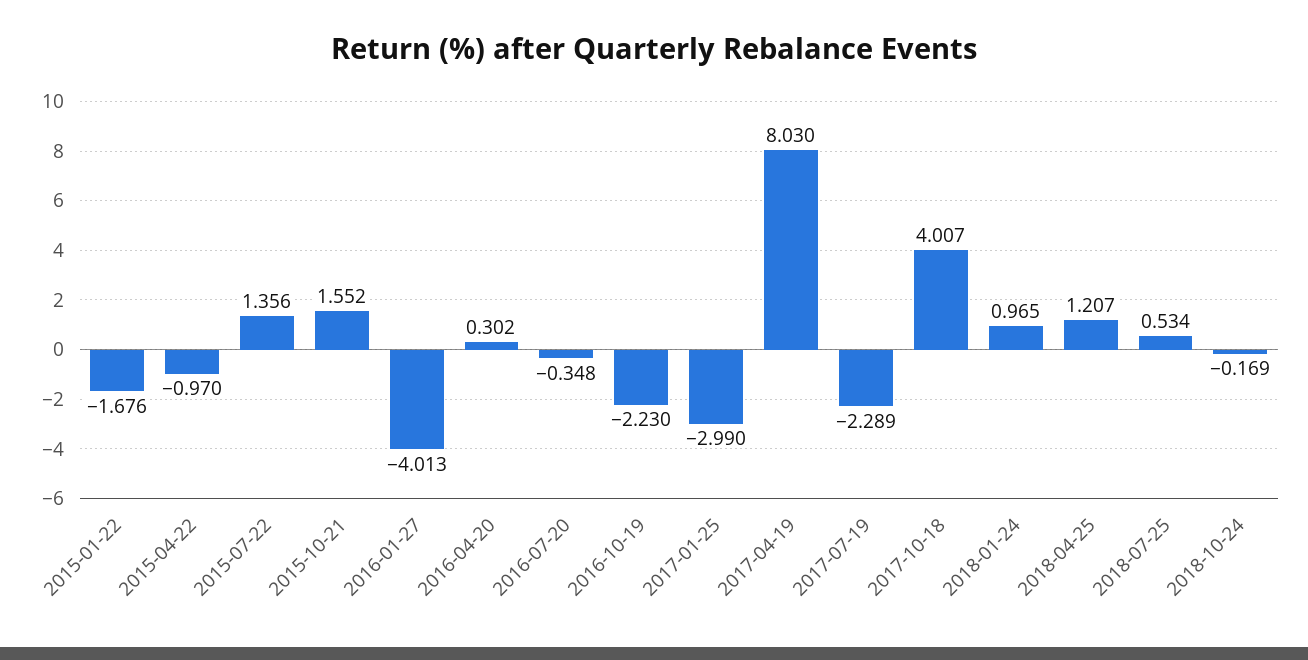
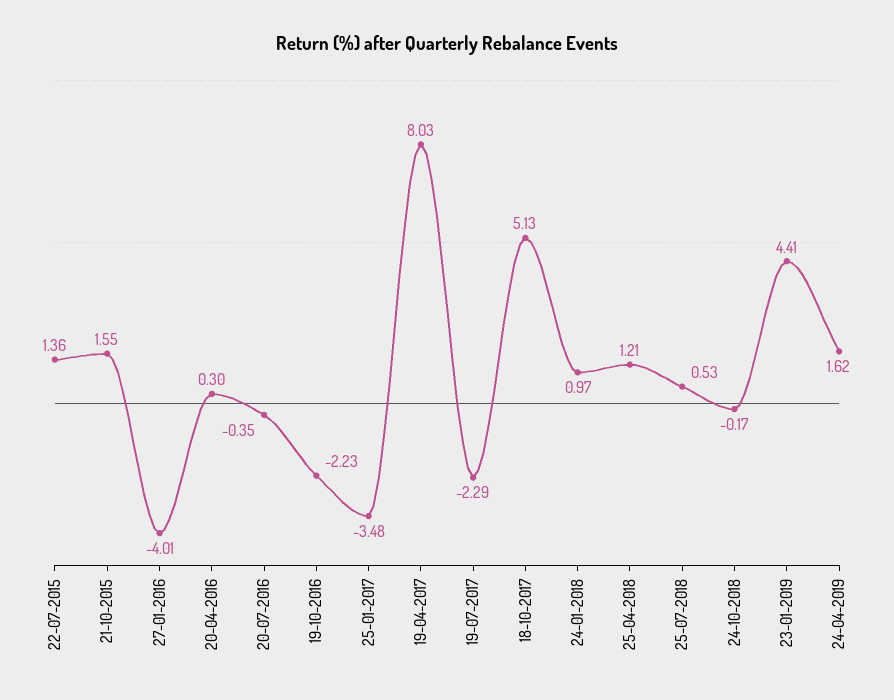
2015-01-22: -1.676 -> none
2015-04-22: -0.97 -> none
2017-01-25: -2.99 -> -3.48
2017-10-18: 4.007 -> 5.13
23-01-2019: none -> 4.41
24-04-2019: none -> 1.62

